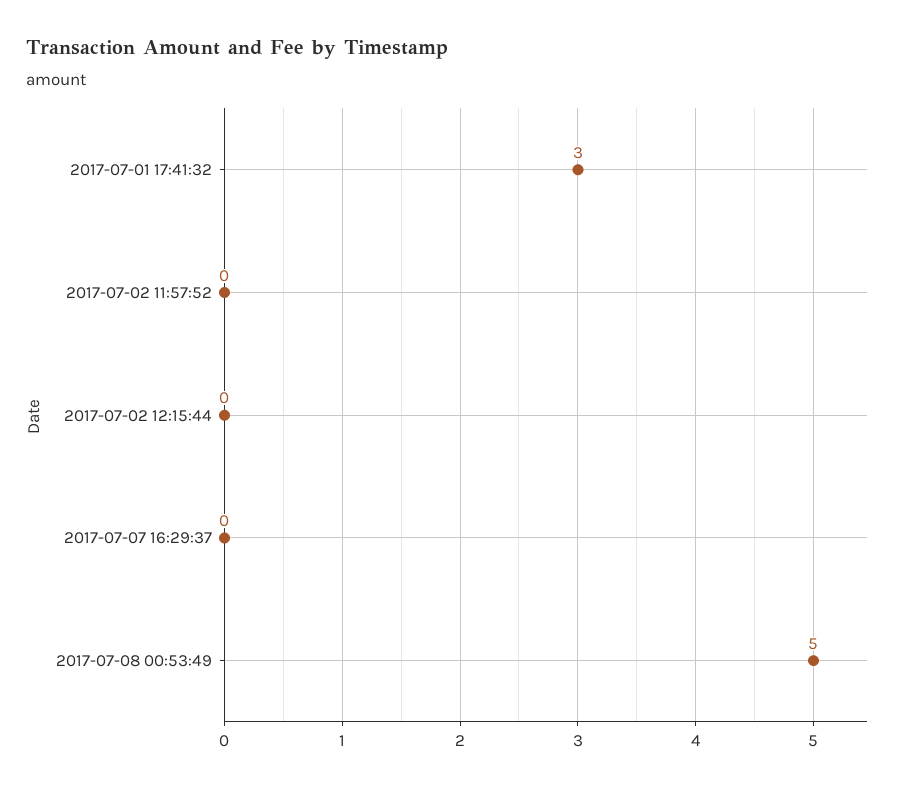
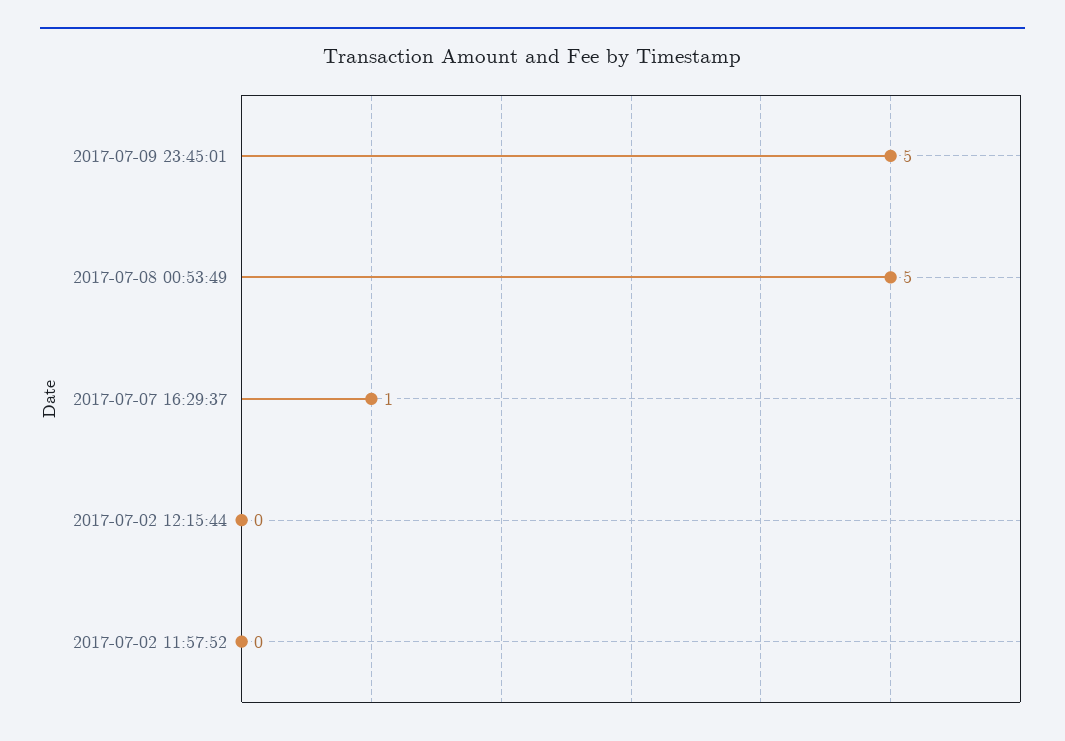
2017-07-01 17:41:32: 3 -> none
2017-07-07 16:29:37: 0 -> 1
2017-07-09 23:45:01: none -> 5

